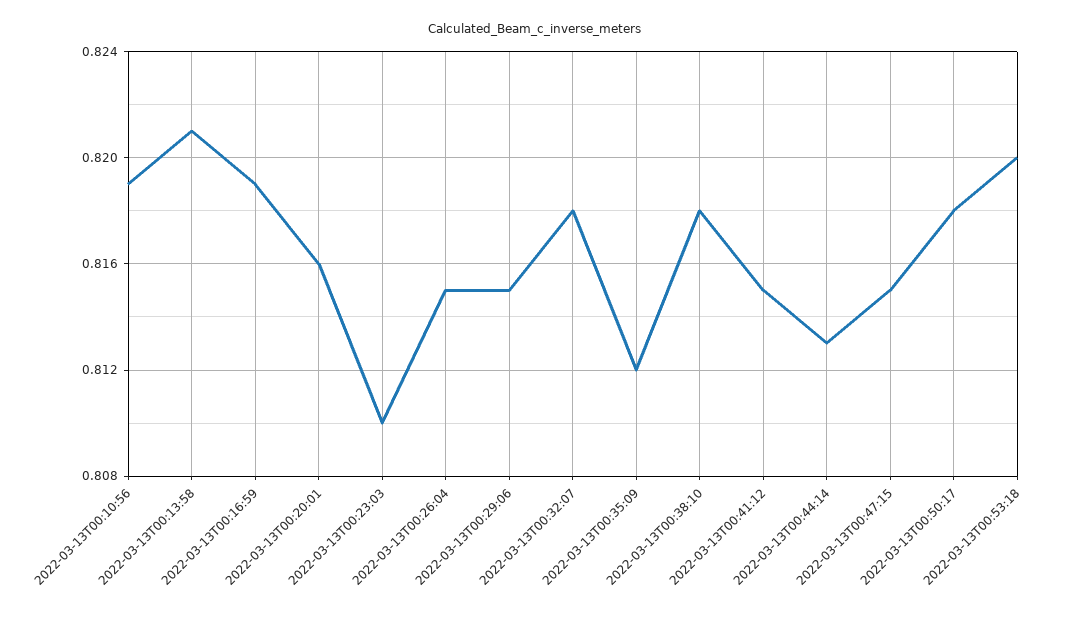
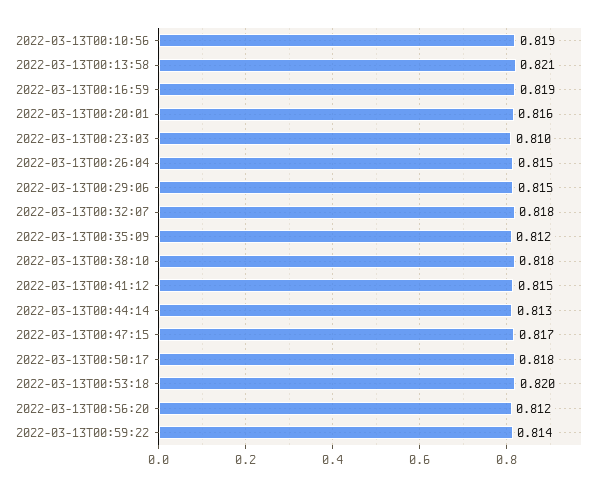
2022-03-13T00:47:15: 0.815 -> 0.817
2022-03-13T00:56:20: none -> 0.812
2022-03-13T00:59:22: none -> 0.814

